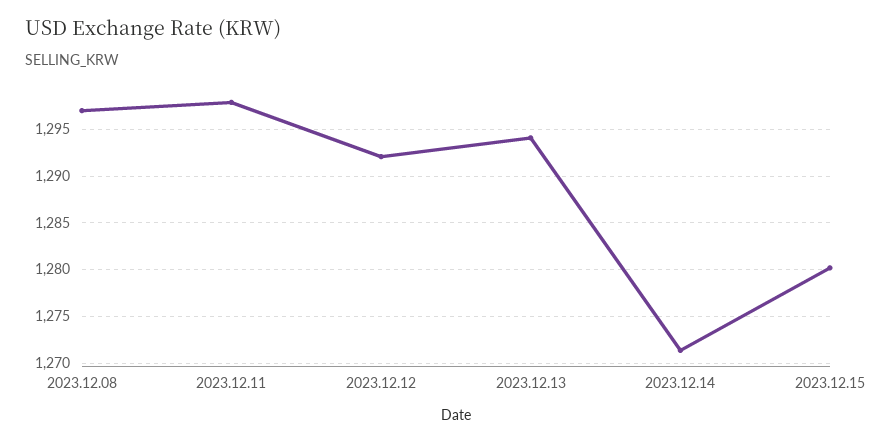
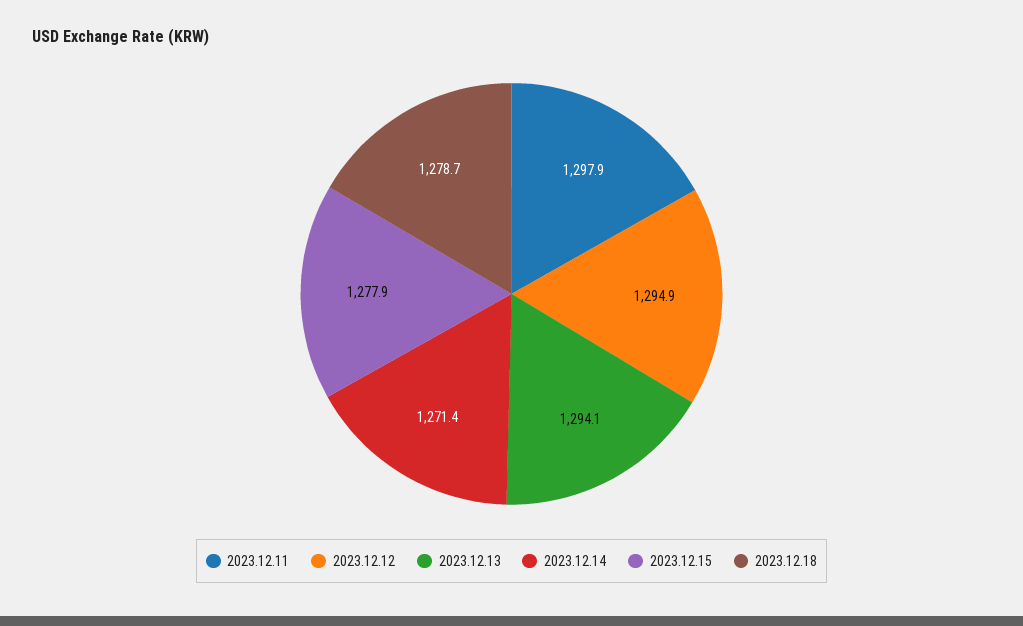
2023.12.08: 1297 -> none
2023.12.12: 1292 -> 1294.9
2023.12.15: 1280 -> 1277.9
2023.12.18: none -> 1278.7

